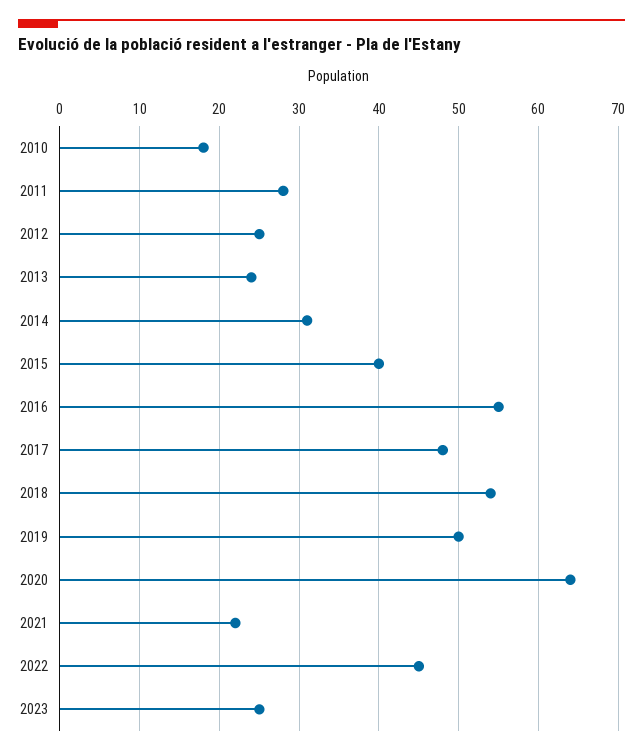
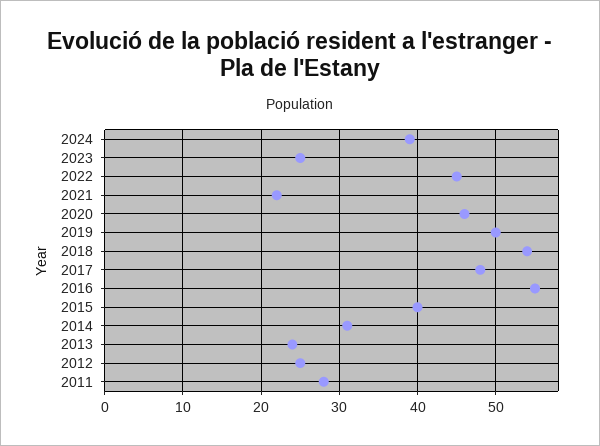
2010: 18 -> none
2020: 64 -> 46
2024: none -> 39

